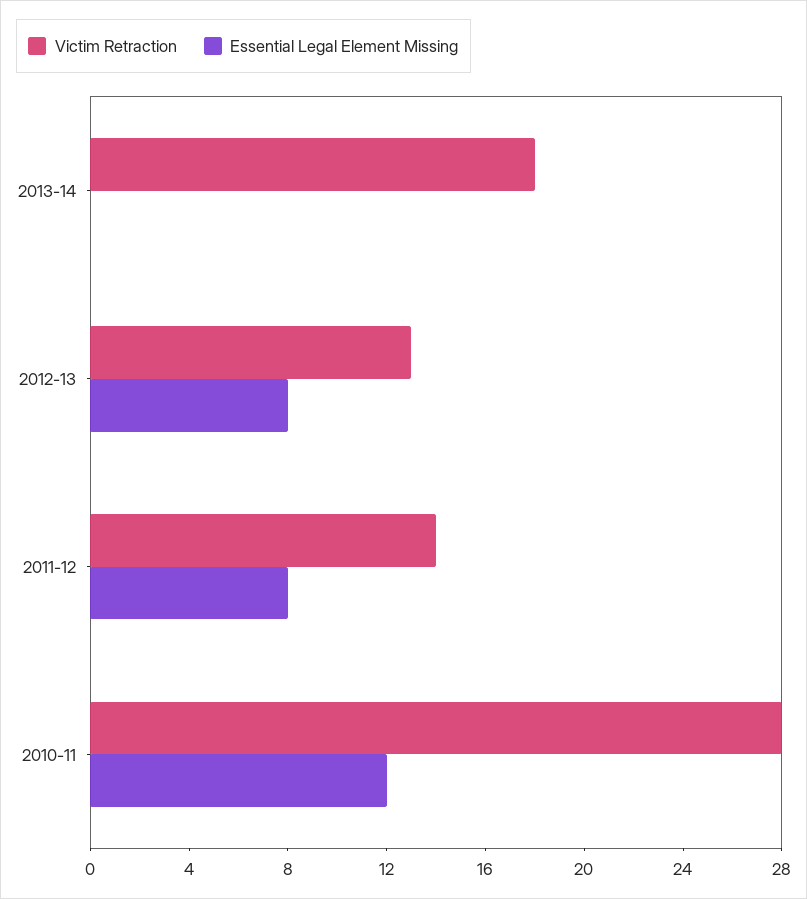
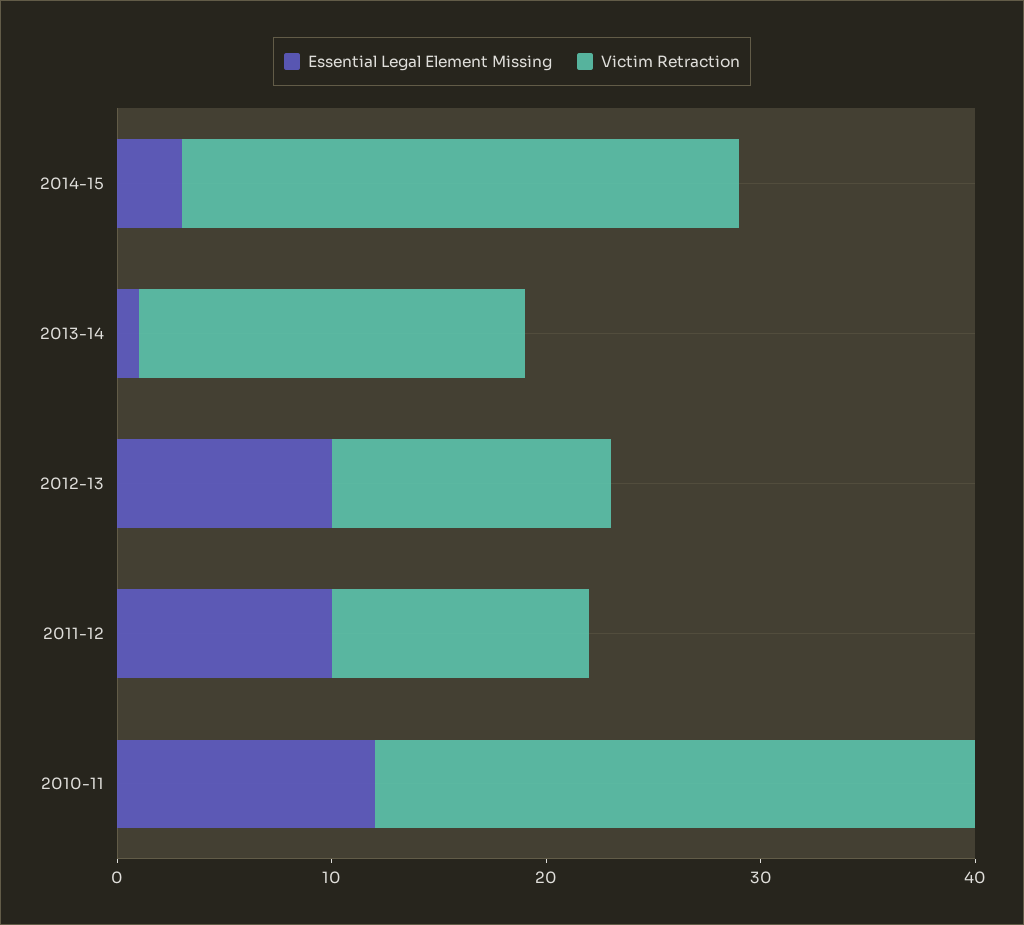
Essential Legal Element Missing, 2013-14: 0 -> 1
Essential Legal Element Missing, 2012-13: 8 -> 10
Victim Retraction, 2011-12: 14 -> 12
Essential Legal Element Missing, 2011-12: 8 -> 10
Essential Legal Element Missing, 2014-15: none -> 3
Victim Retraction, 2014-15: none -> 26

